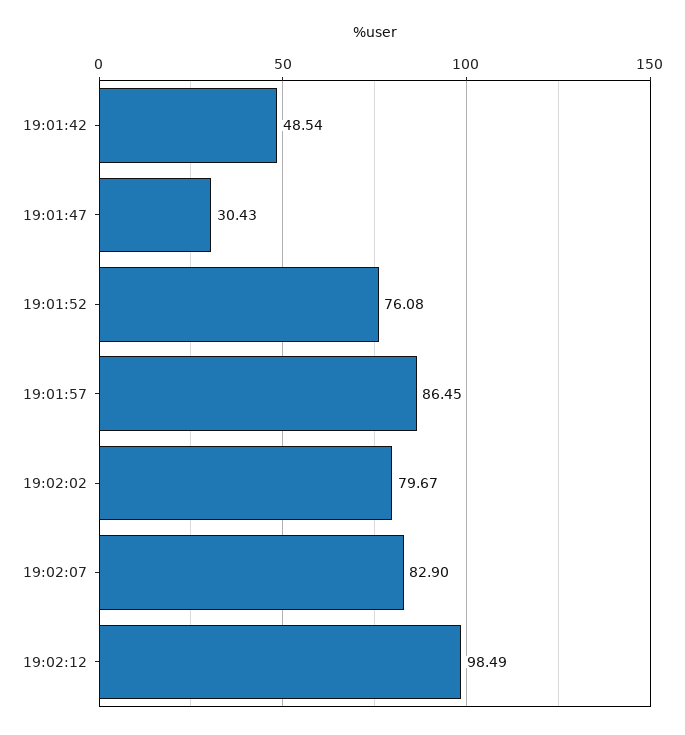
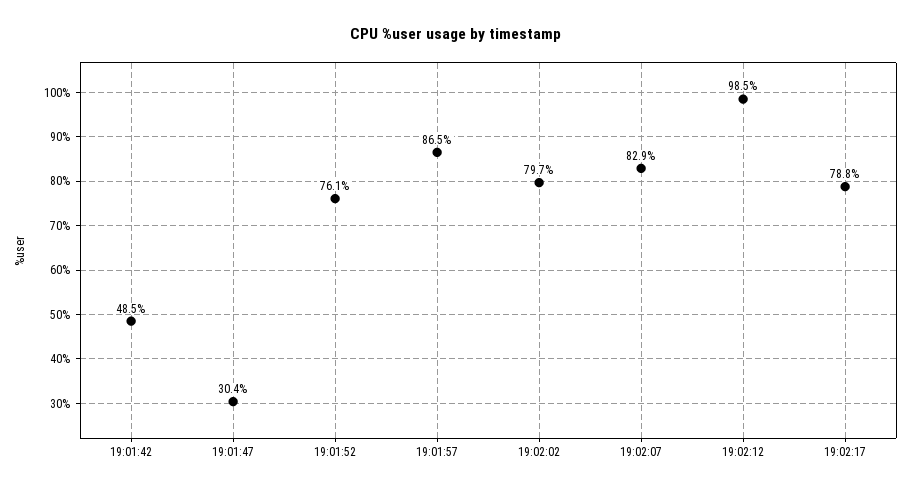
19:02:17: none -> 78.8

